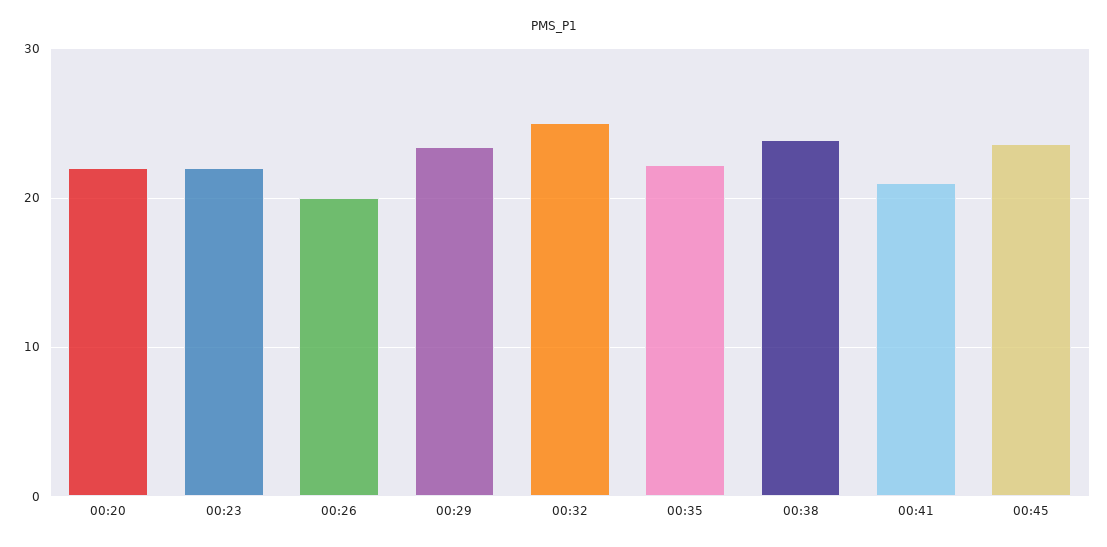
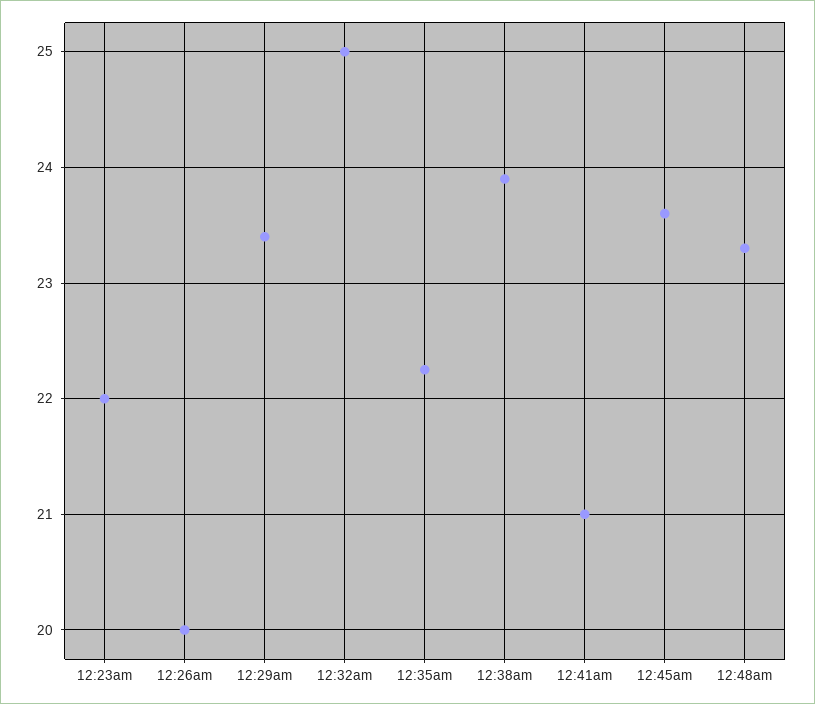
00:20: 22 -> none
12:48am: none -> 23.3

